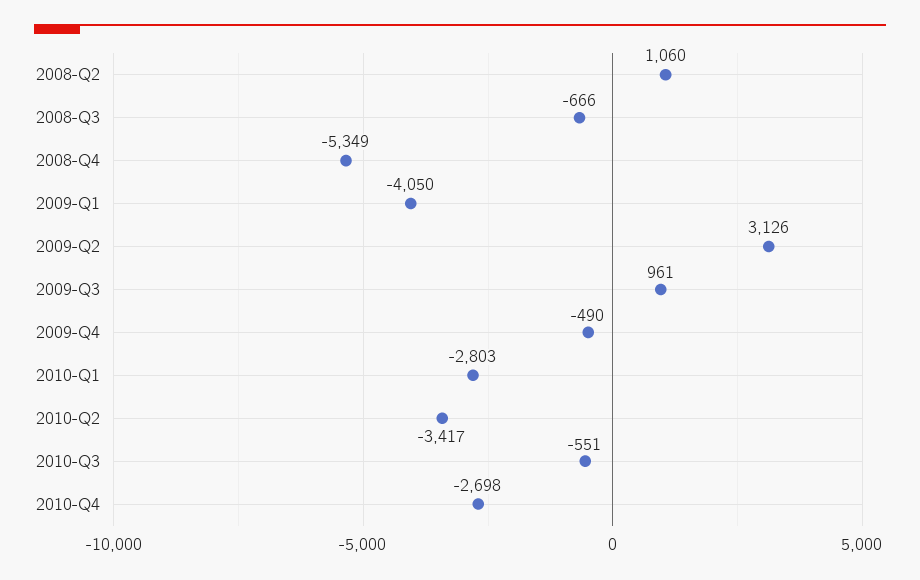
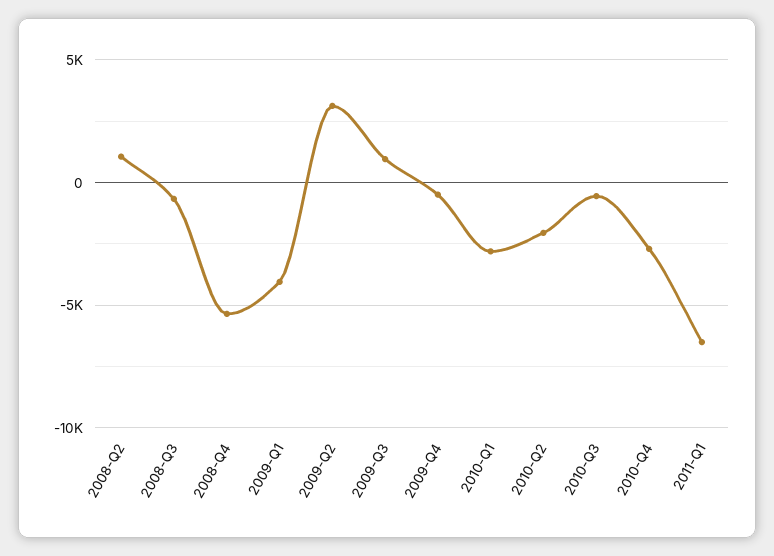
2010-Q2: -3417 -> -2000
2011-Q1: none -> -6500

